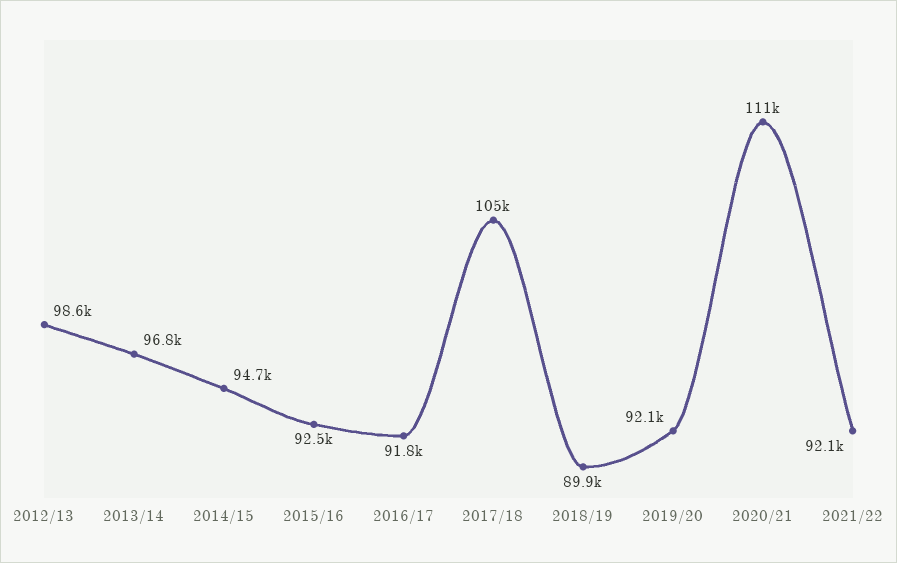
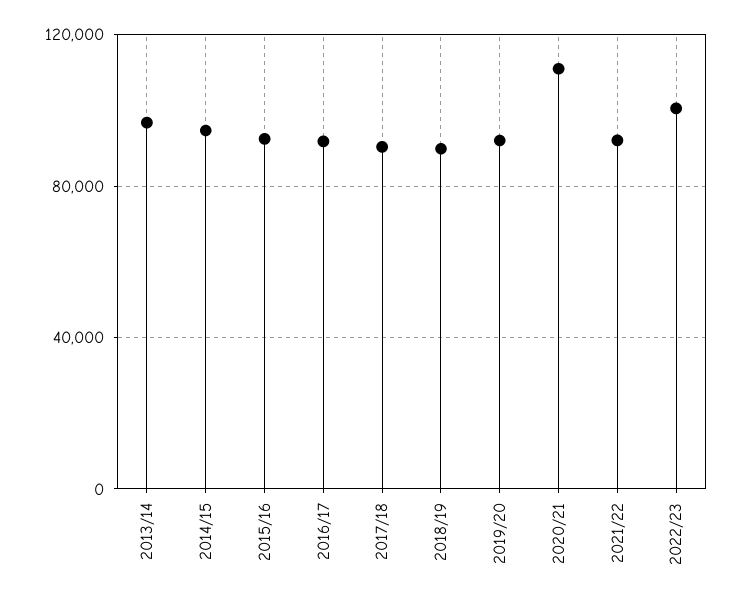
2012/13: 98600 -> none
2017/18: 105000 -> 90000
2022/23: none -> 100000

